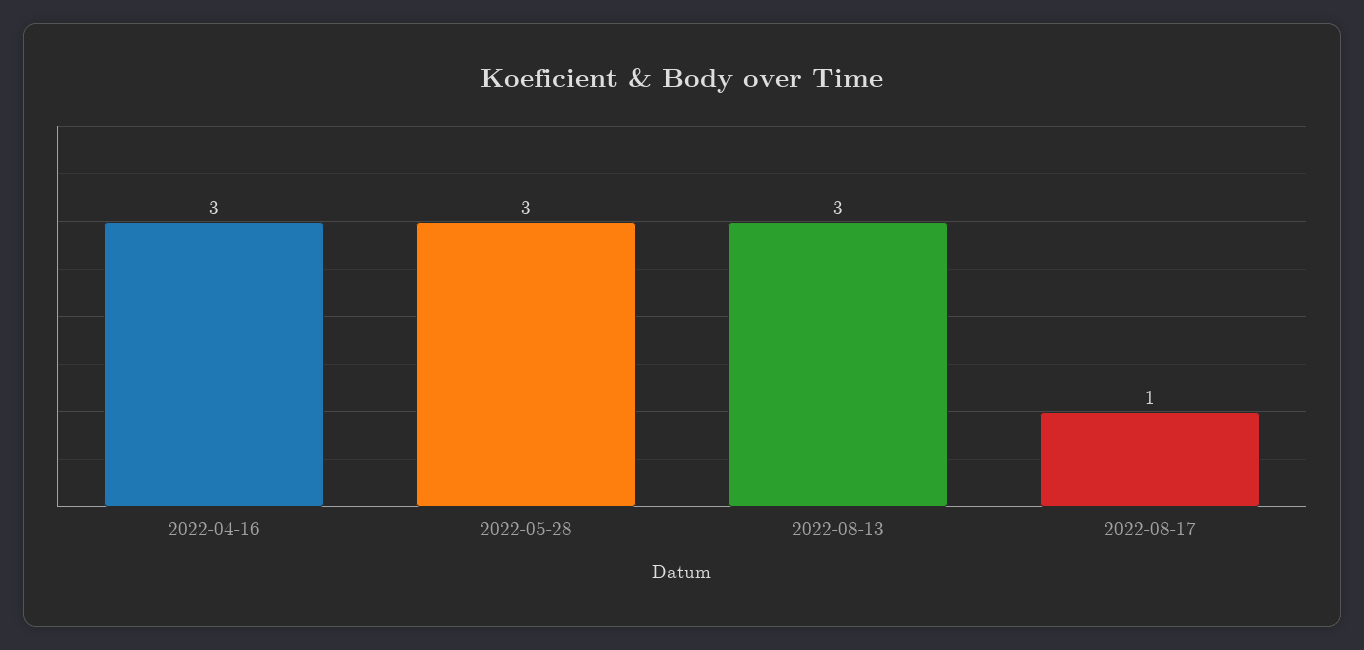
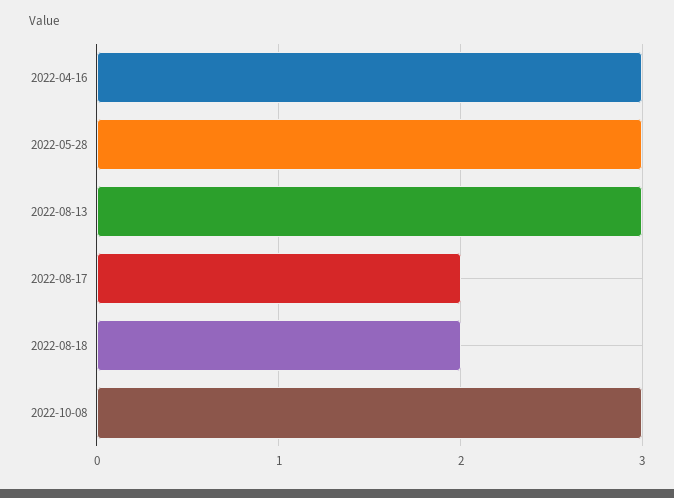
2022-08-17: 1 -> 2
2022-08-18: none -> 2
2022-10-08: none -> 3

